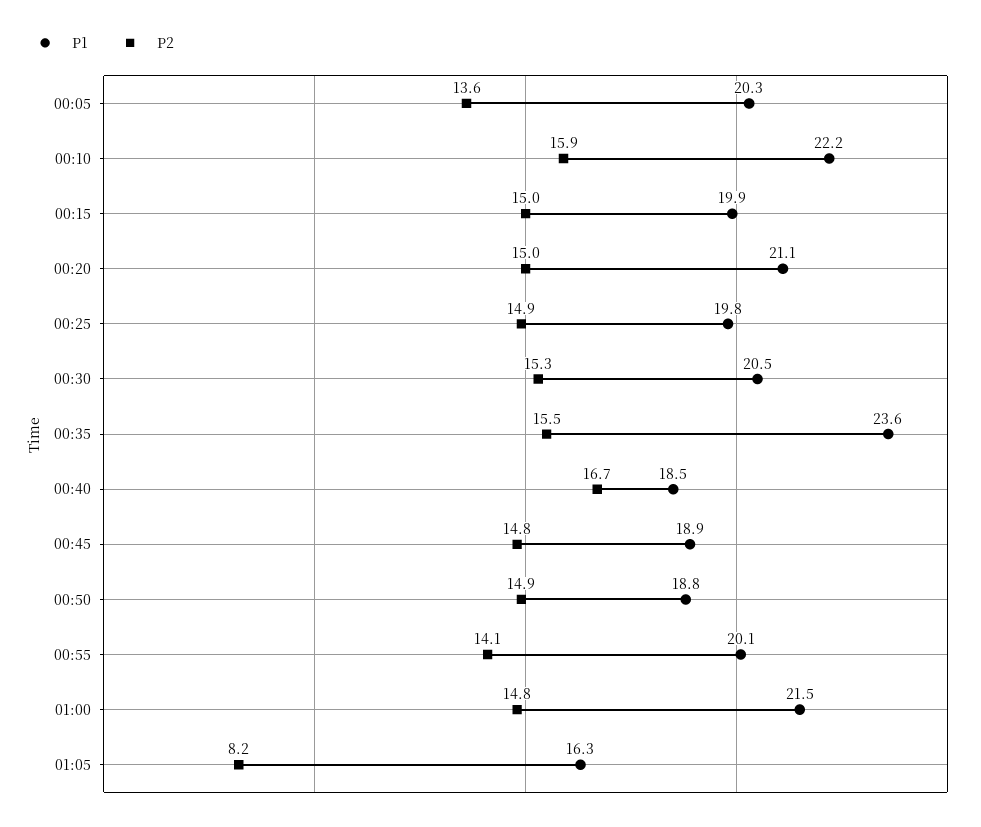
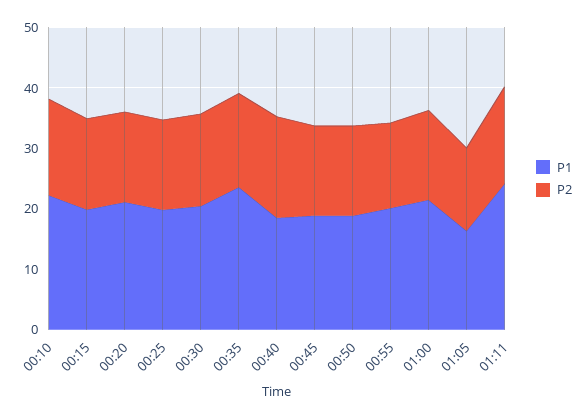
P1, 00:05: 20.3 -> none
P2, 00:05: 13.6 -> none
P2, 01:05: 8.2 -> 14
P1, 01:11: none -> 24
P2, 01:11: none -> 16

